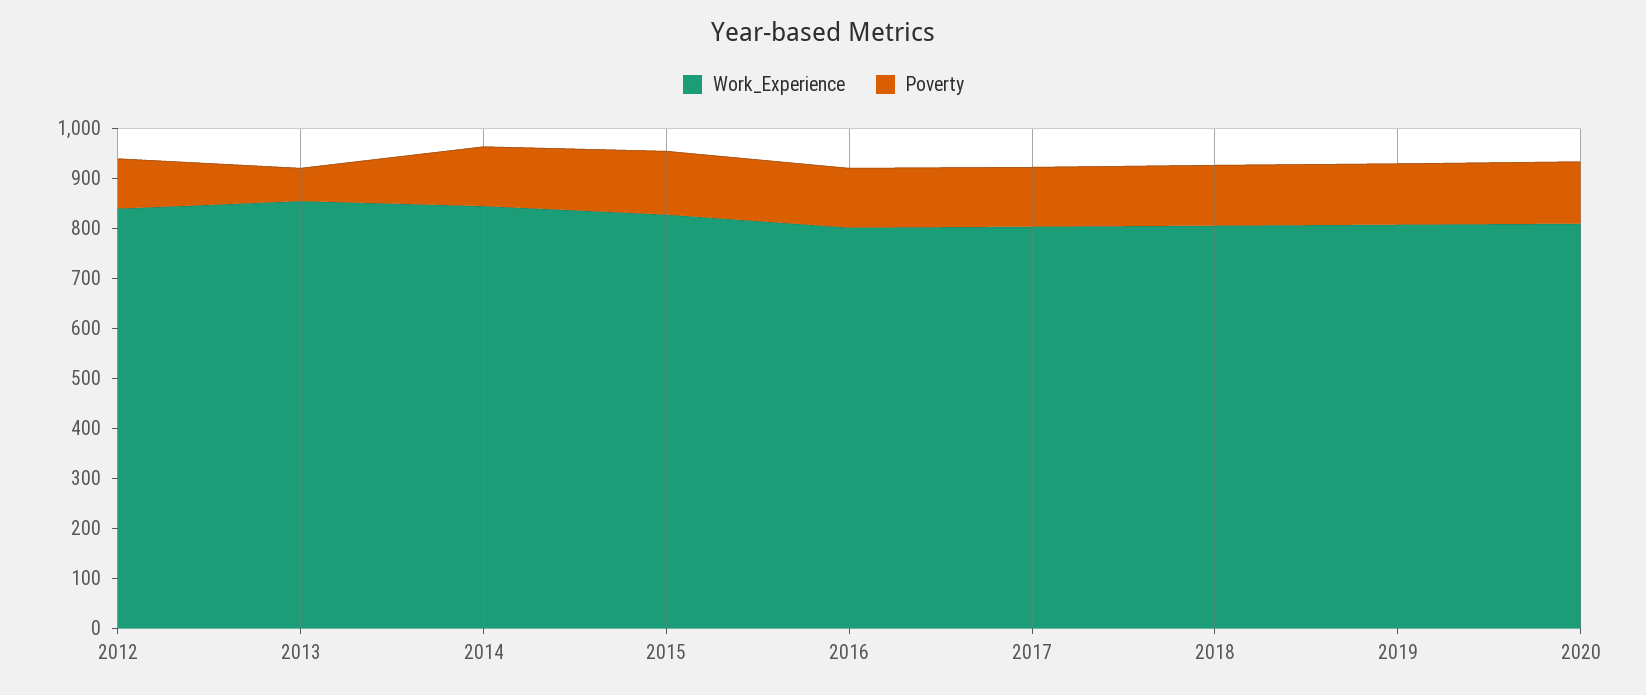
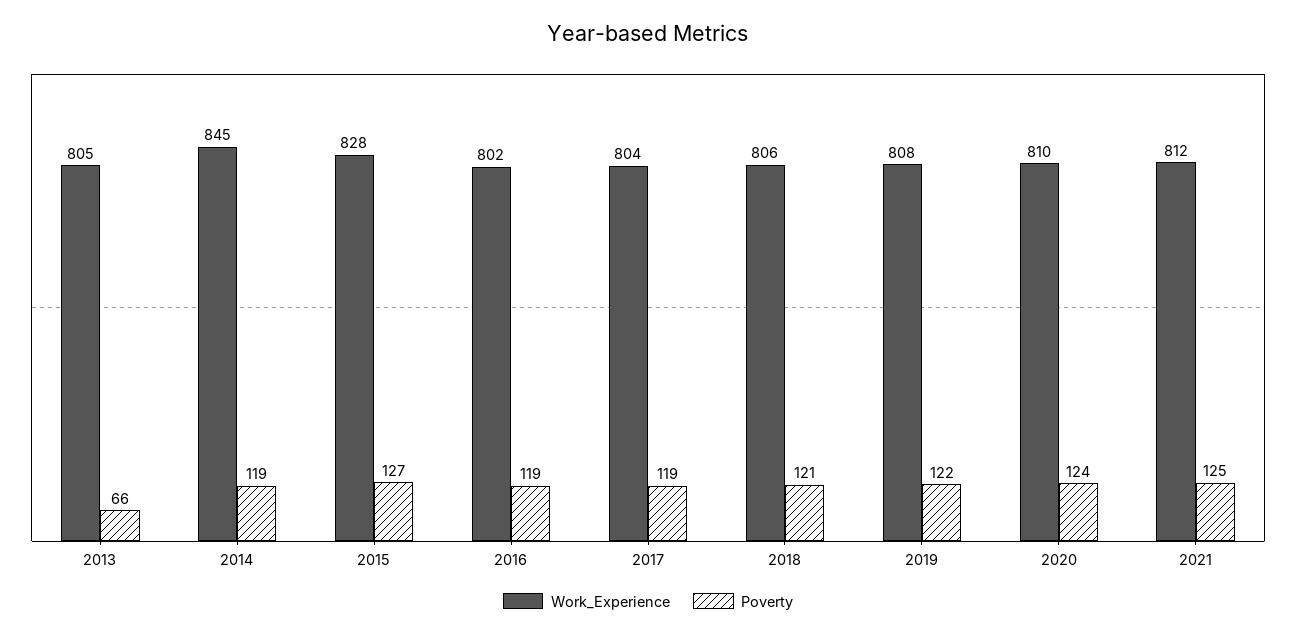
Work_Experience, 2012: 840 -> none
Poverty, 2012: 100 -> none
Work_Experience, 2013: 860 -> 805
Work_Experience, 2021: none -> 812
Poverty, 2021: none -> 125

